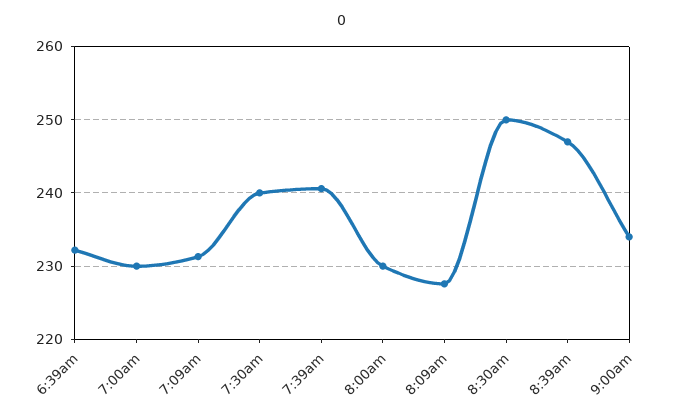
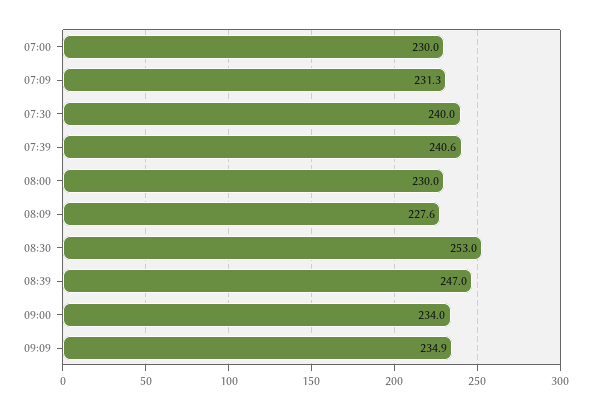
6:39am: 232 -> none
8:30am: 250 -> 253
09:09: none -> 234.9

